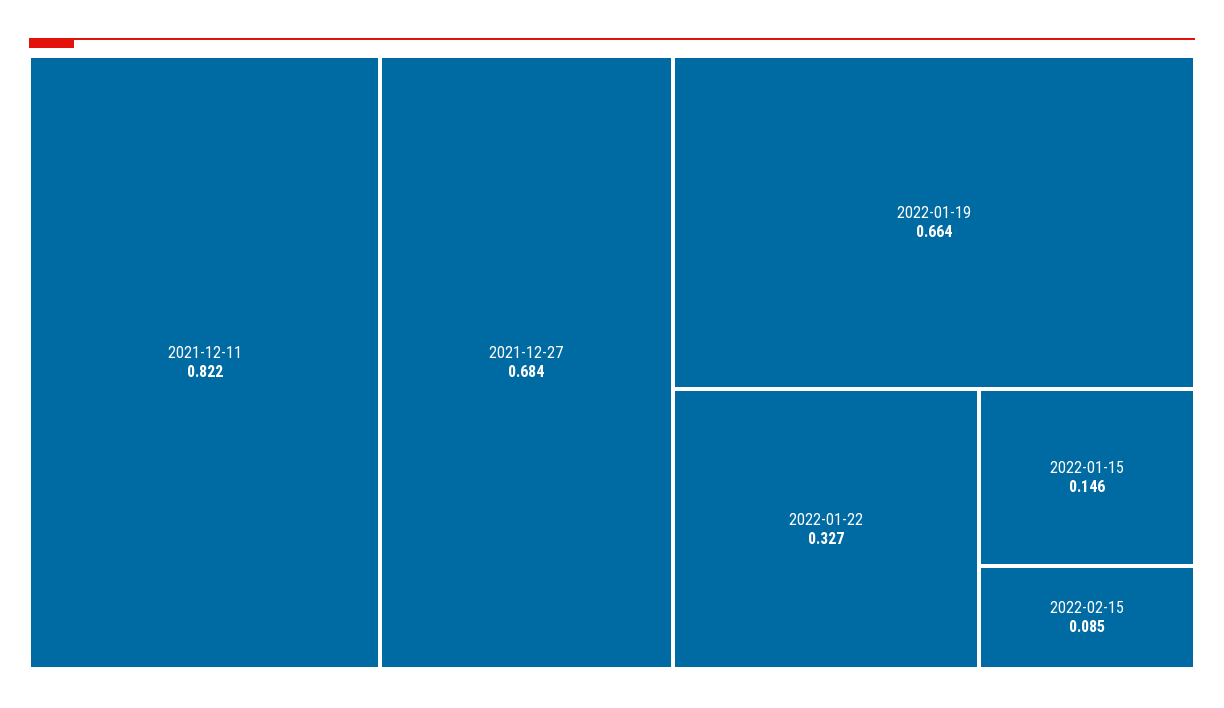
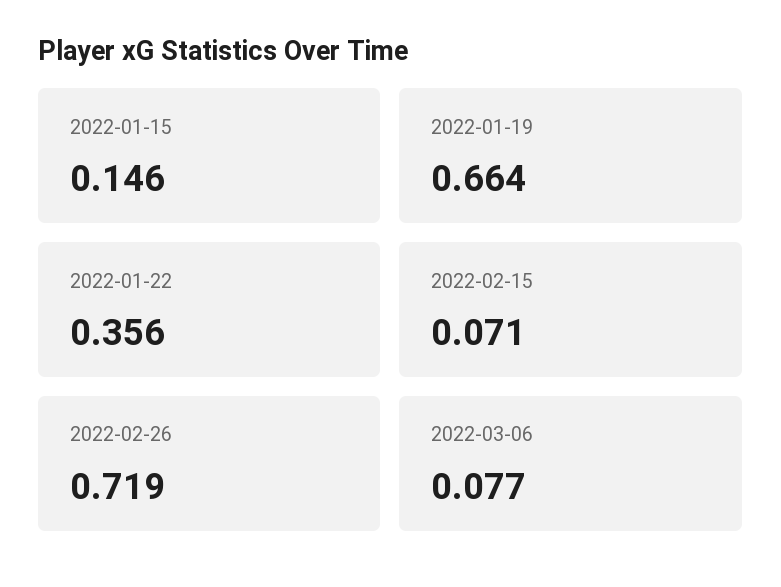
2021-12-11: 0.822 -> none
2021-12-27: 0.684 -> none
2022-01-22: 0.327 -> 0.356
2022-02-15: 0.085 -> 0.071
2022-02-26: none -> 0.719
2022-03-06: none -> 0.077

